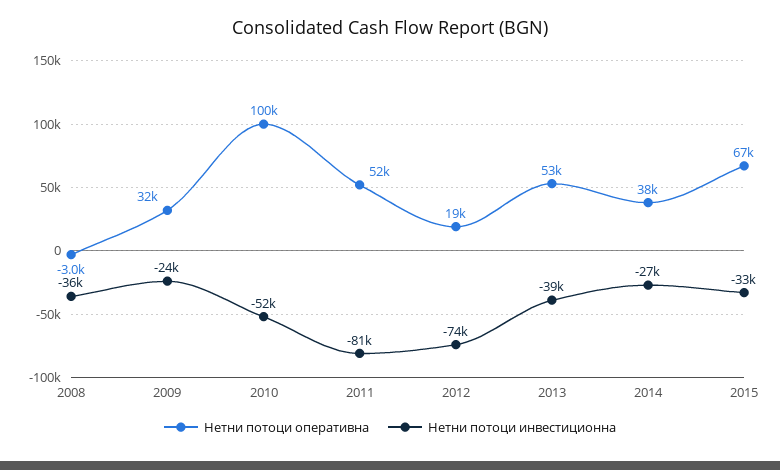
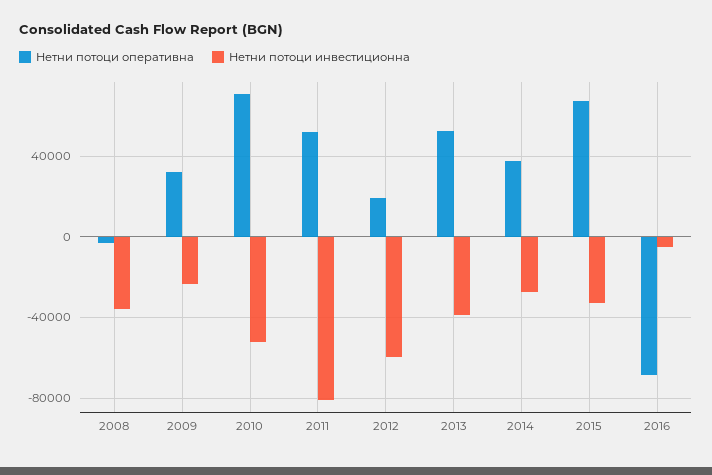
Нетни потоци оперативна, 2010: 100000 -> 70000
Нетни потоци инвестиционна, 2012: -74000 -> -60000
Нетни потоци оперативна, 2016: none -> -70000
Нетни потоци инвестиционна, 2016: none -> -5000

